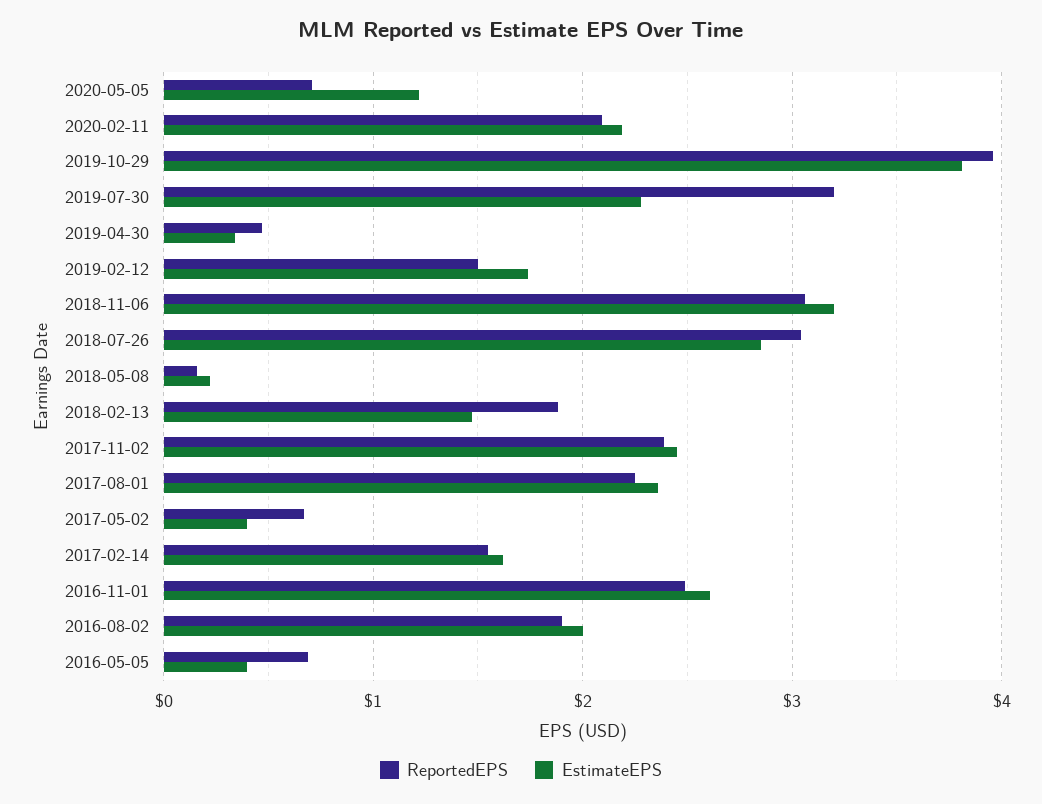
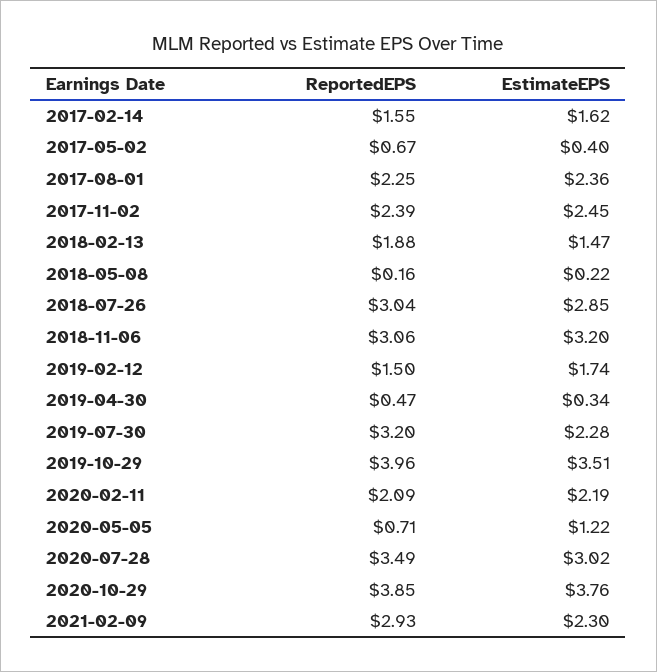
EstimateEPS, 2019-10-29: 3.8 -> 3.51
ReportedEPS, 2016-11-01: 2.5 -> none
EstimateEPS, 2016-11-01: 2.6 -> none
ReportedEPS, 2016-08-02: 1.9 -> none
EstimateEPS, 2016-08-02: 2 -> none
ReportedEPS, 2016-05-05: 0.7 -> none
EstimateEPS, 2016-05-05: 0.4 -> none
ReportedEPS, 2020-07-28: none -> 3.49
EstimateEPS, 2020-07-28: none -> 3.02
ReportedEPS, 2020-10-29: none -> 3.85
EstimateEPS, 2020-10-29: none -> 3.76
ReportedEPS, 2021-02-09: none -> 2.93
EstimateEPS, 2021-02-09: none -> 2.3

